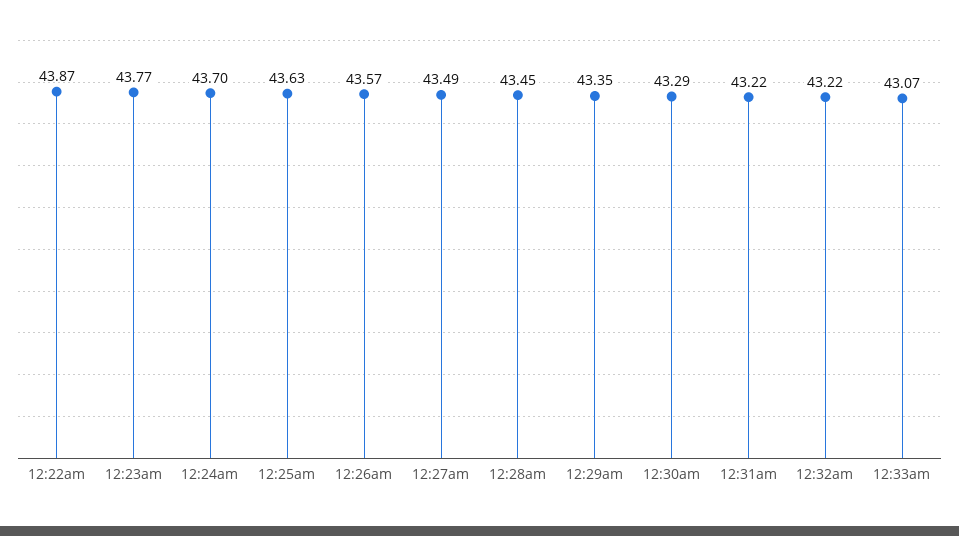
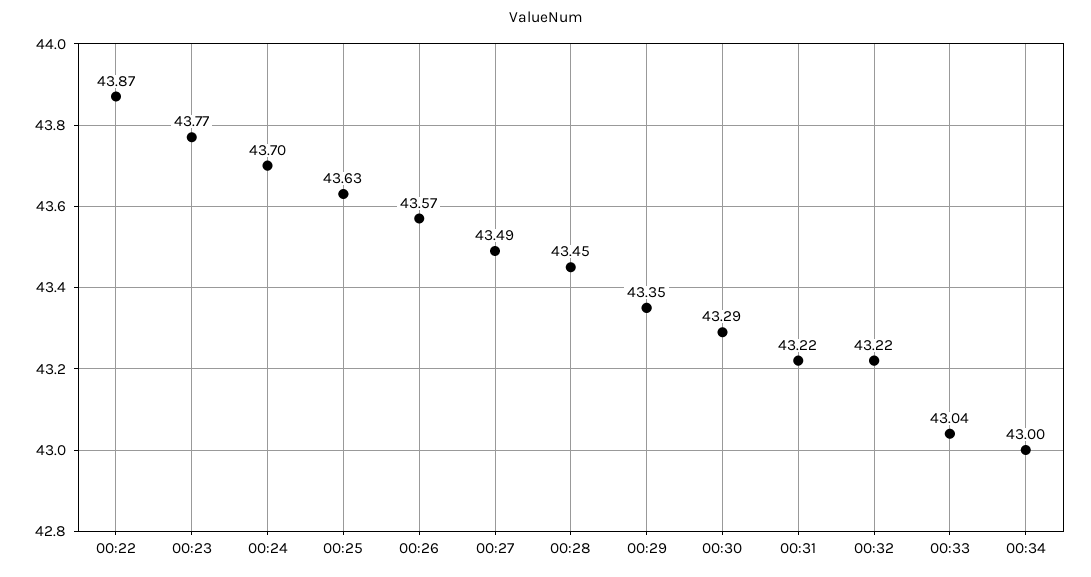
12:33am: 43.07 -> 43.04
00:34: none -> 43

